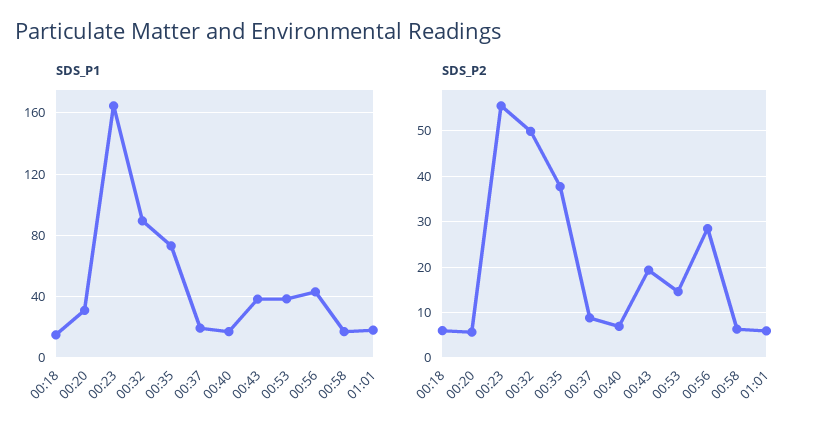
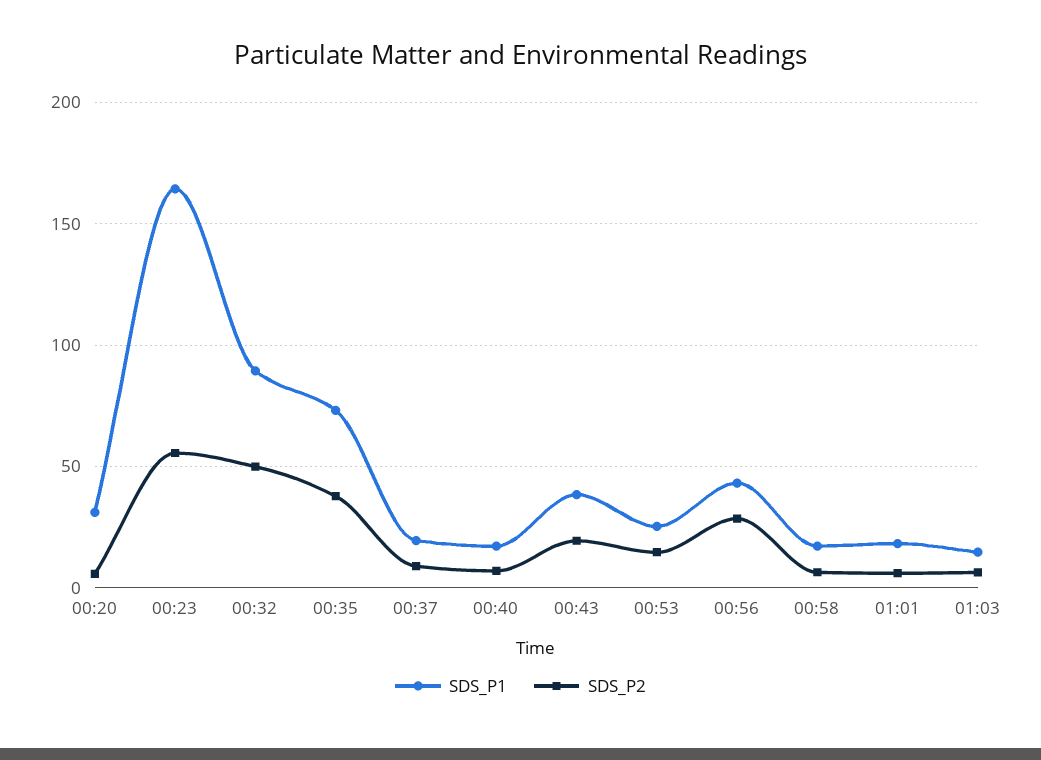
SDS_P1, 00:18: 15 -> none
SDS_P1, 00:53: 40 -> 25
SDS_P2, 00:18: 6 -> none
SDS_P1, 01:03: none -> 15
SDS_P2, 01:03: none -> 5

